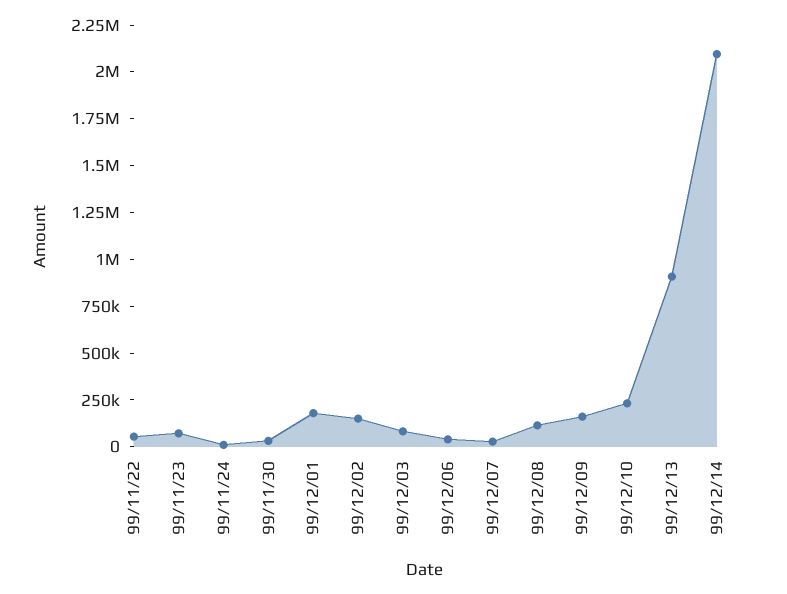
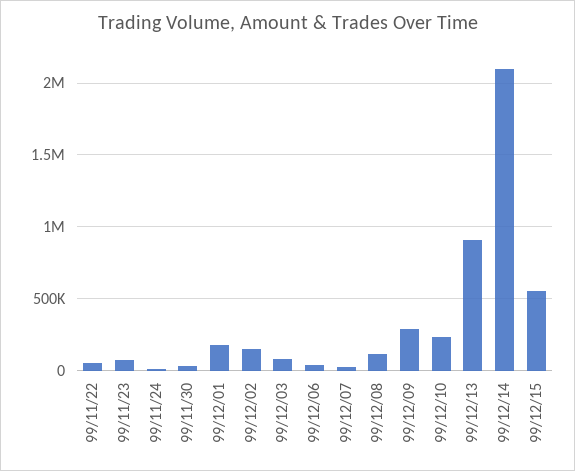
99/12/09: 150000 -> 300000
99/12/15: none -> 550000

